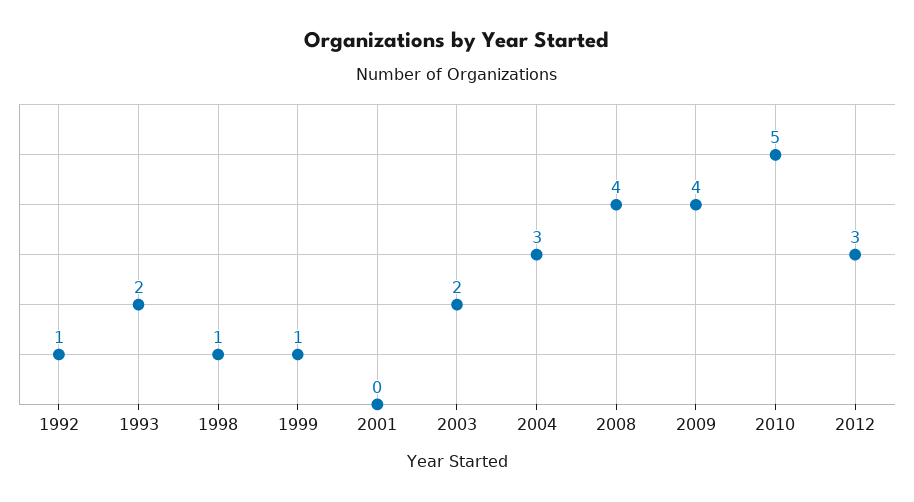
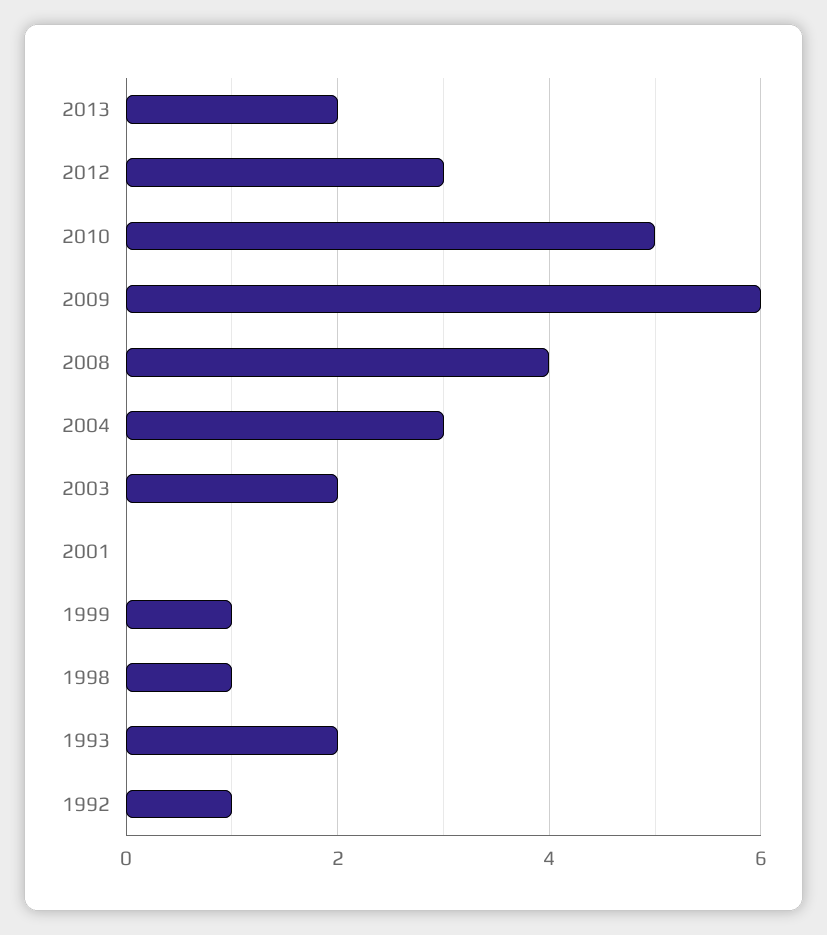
2009: 4 -> 6
2013: none -> 2

